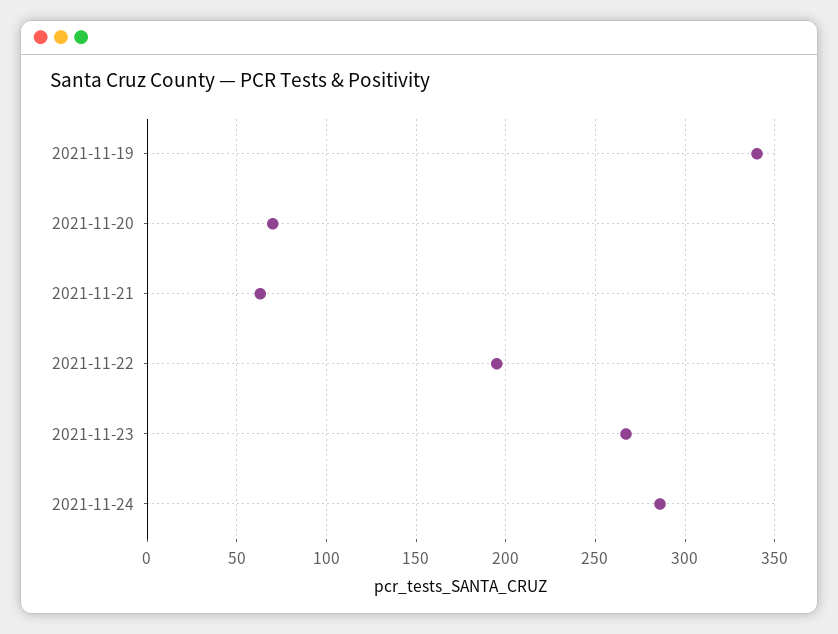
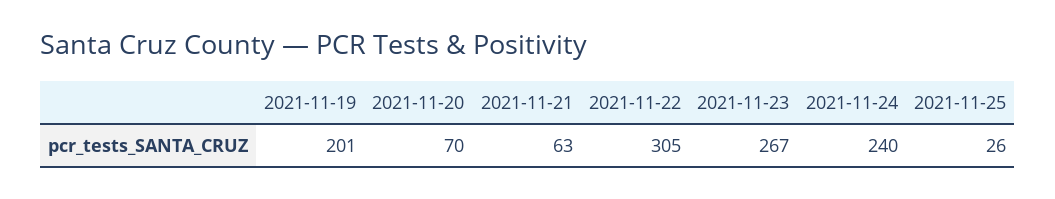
2021-11-19: 340 -> 201
2021-11-22: 195 -> 305
2021-11-24: 285 -> 240
2021-11-25: none -> 26

